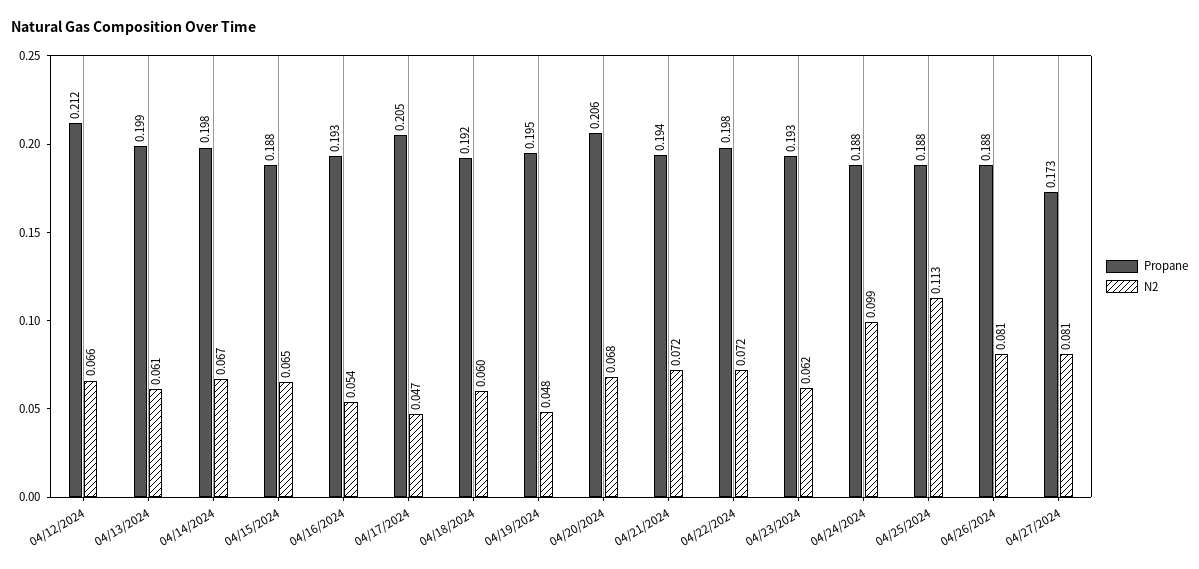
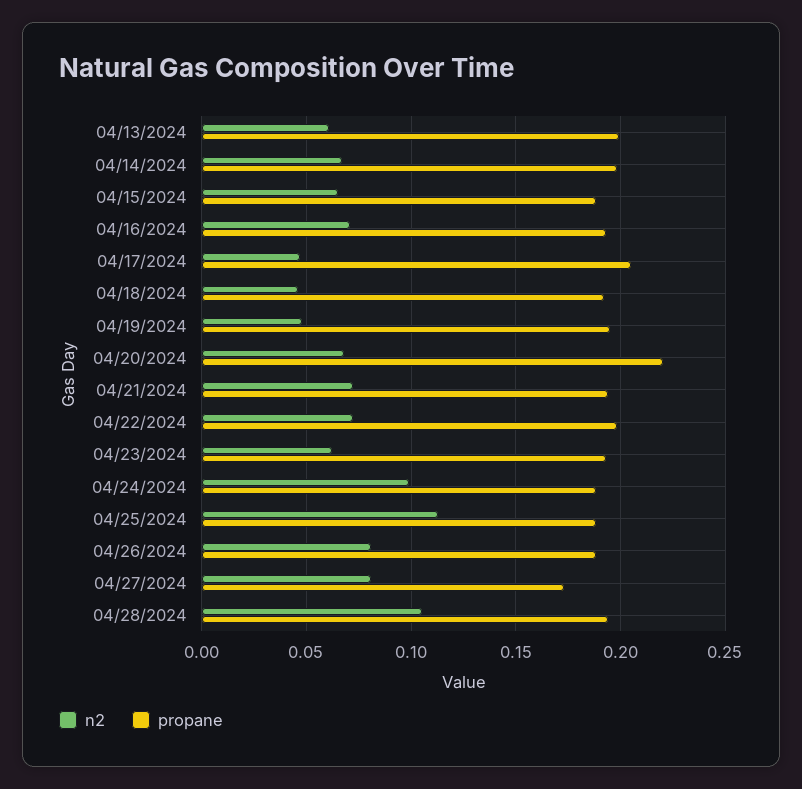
Propane, 04/12/2024: 0.212 -> none
N2, 04/12/2024: 0.066 -> none
N2, 04/16/2024: 0.054 -> 0.07
N2, 04/18/2024: 0.06 -> 0.045
Propane, 04/20/2024: 0.206 -> 0.22
N2, 04/28/2024: none -> 0.105
Propane, 04/28/2024: none -> 0.195

